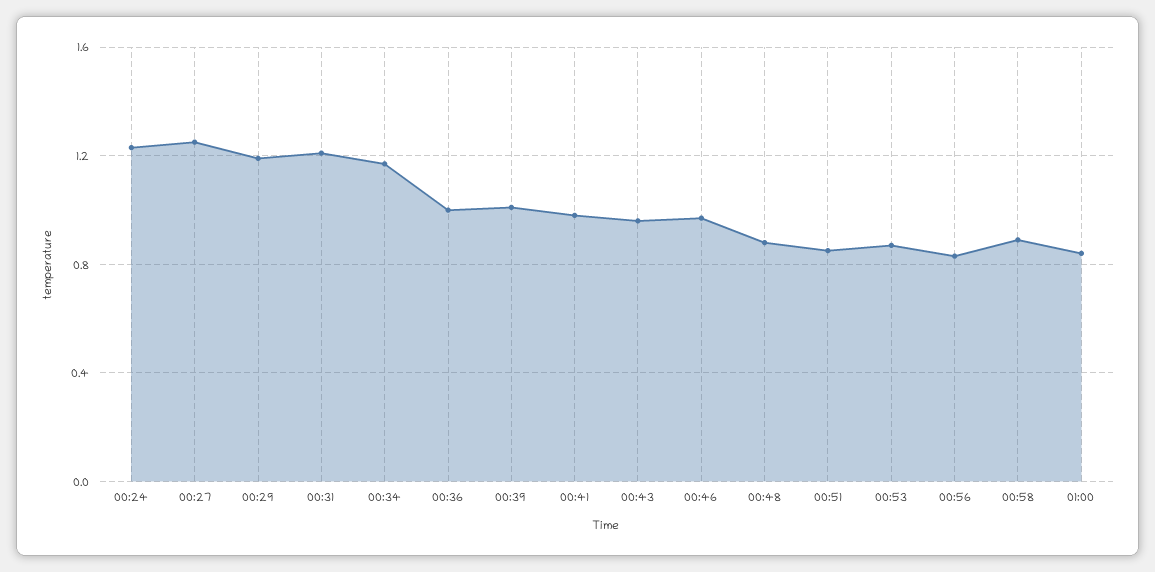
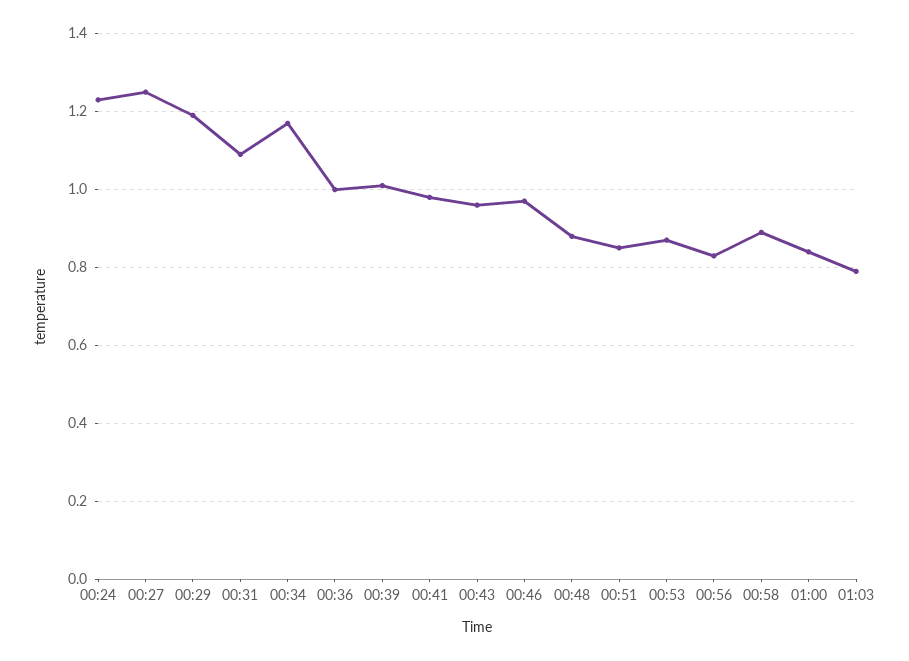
00:31: 1.2 -> 1.1
01:03: none -> 0.8

